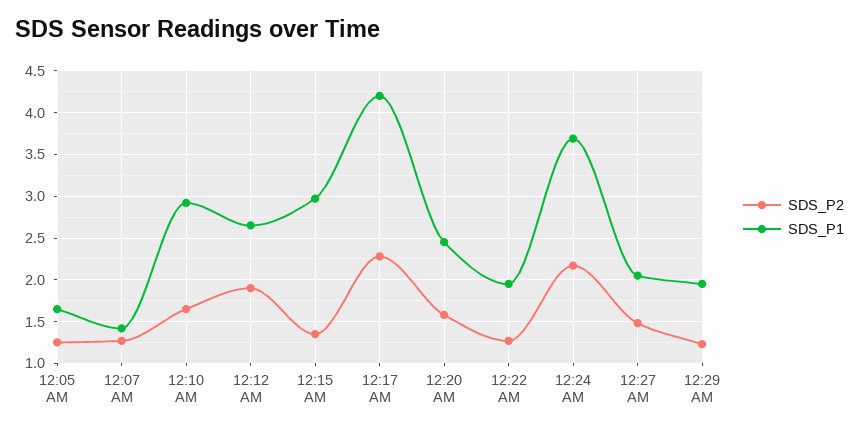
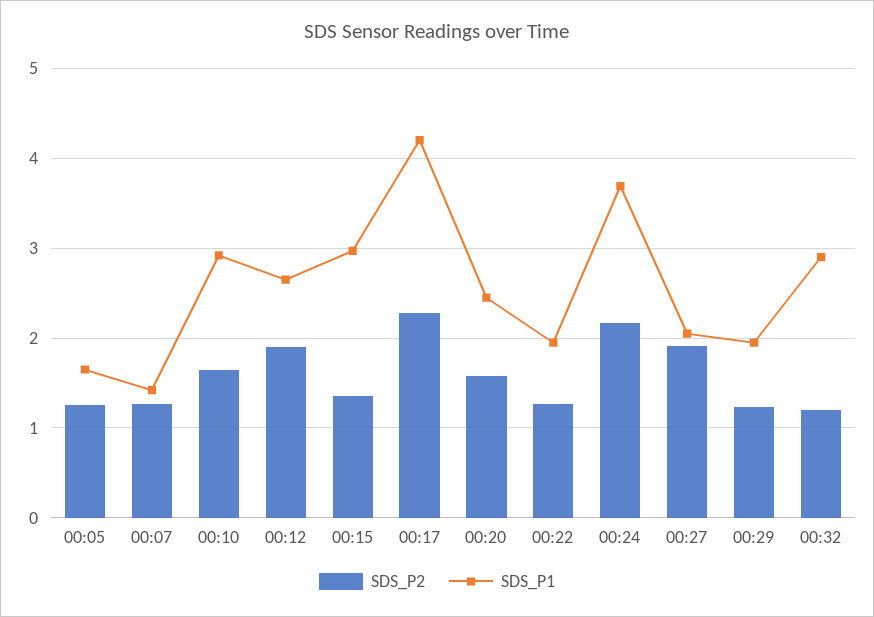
SDS_P2, 12:27 AM: 1.5 -> 1.9
SDS_P2, 00:32: none -> 1.2
SDS_P1, 00:32: none -> 2.9

